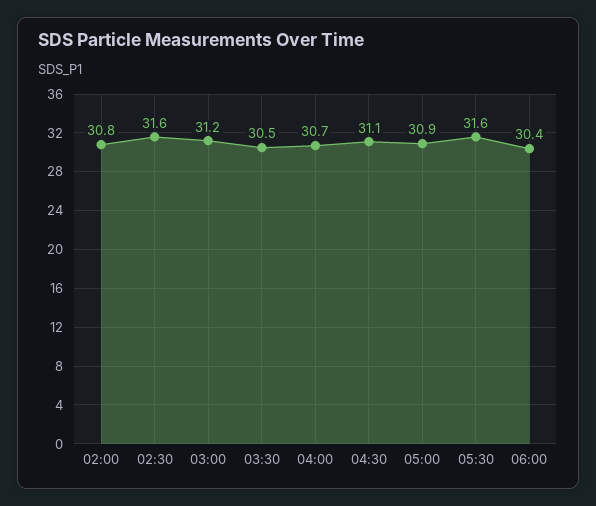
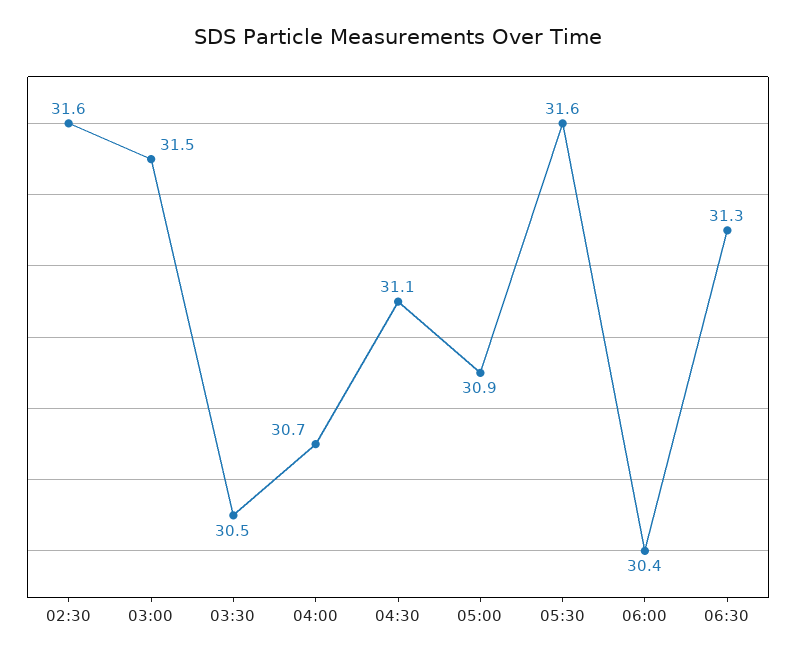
02:00: 30.8 -> none
03:00: 31.2 -> 31.5
06:30: none -> 31.3

